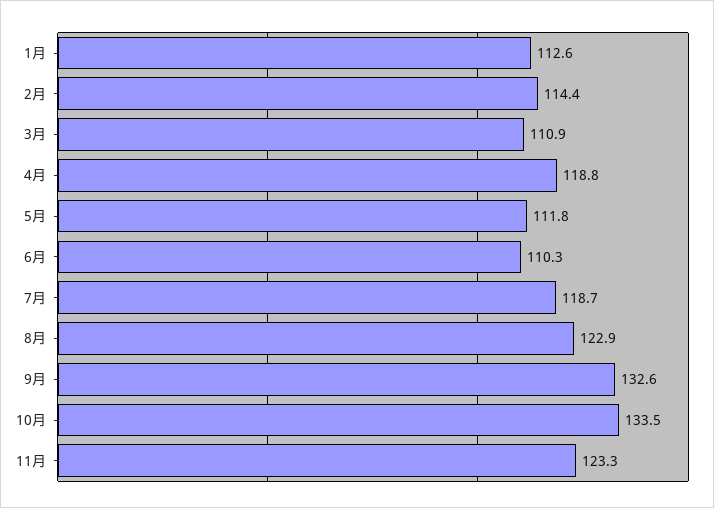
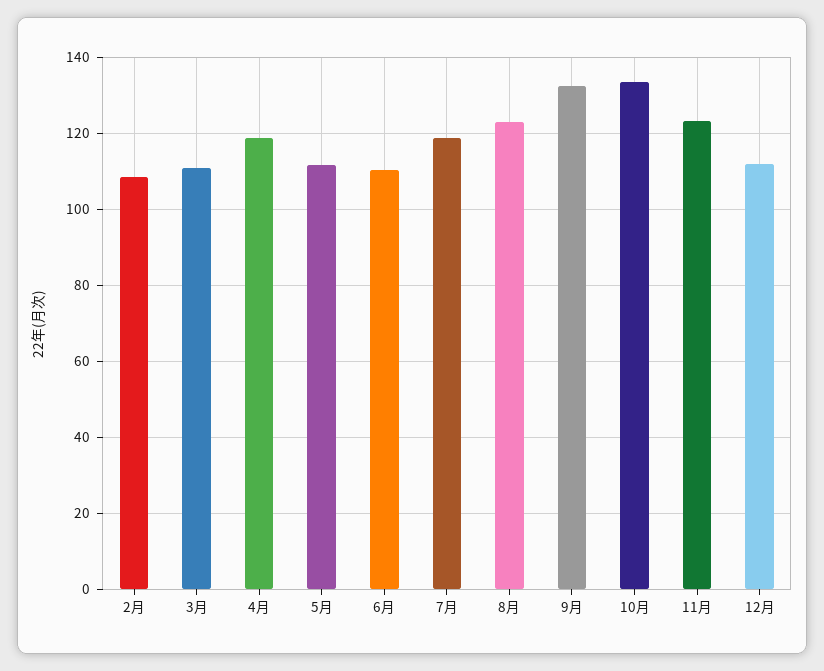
1月: 112.6 -> none
2月: 114.4 -> 108
12月: none -> 112

